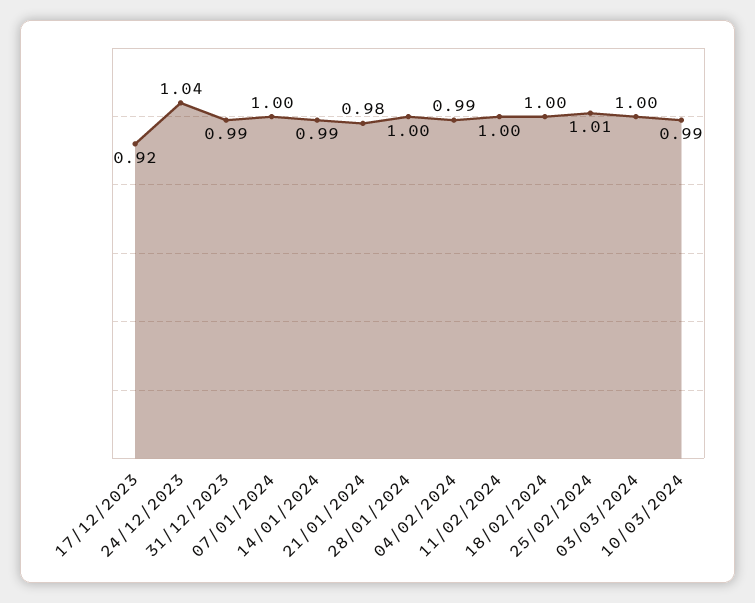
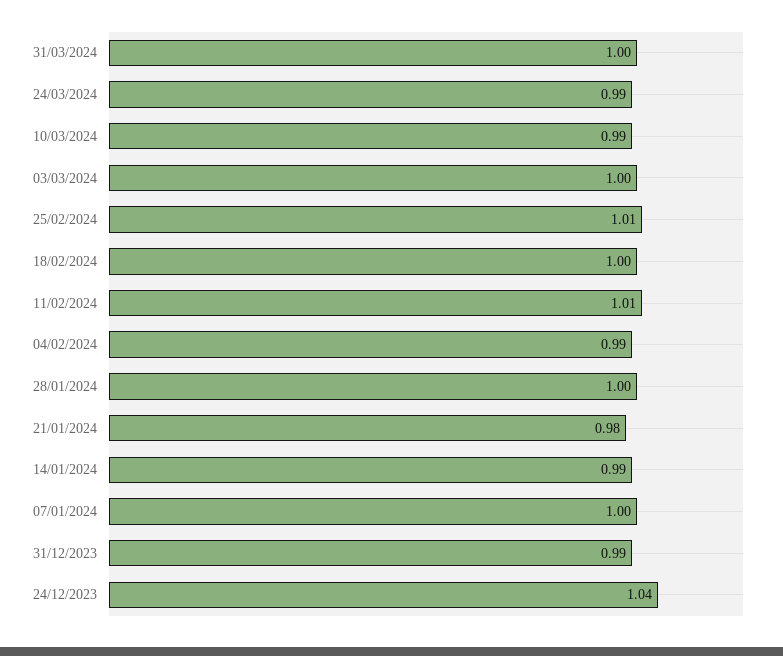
17/12/2023: 0.92 -> none
11/02/2024: 1 -> 1.01
31/03/2024: none -> 1
24/03/2024: none -> 0.99

